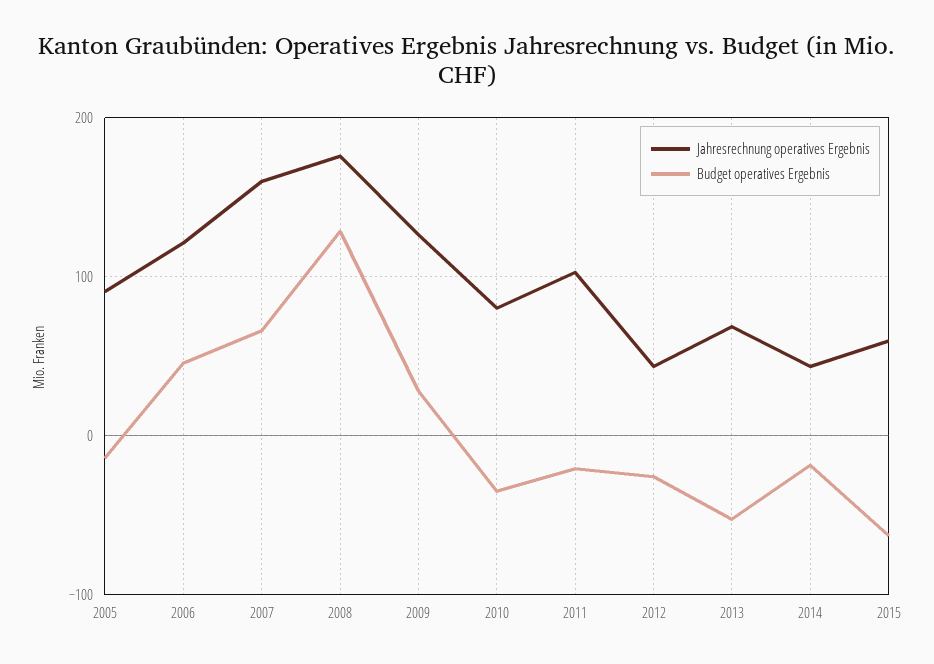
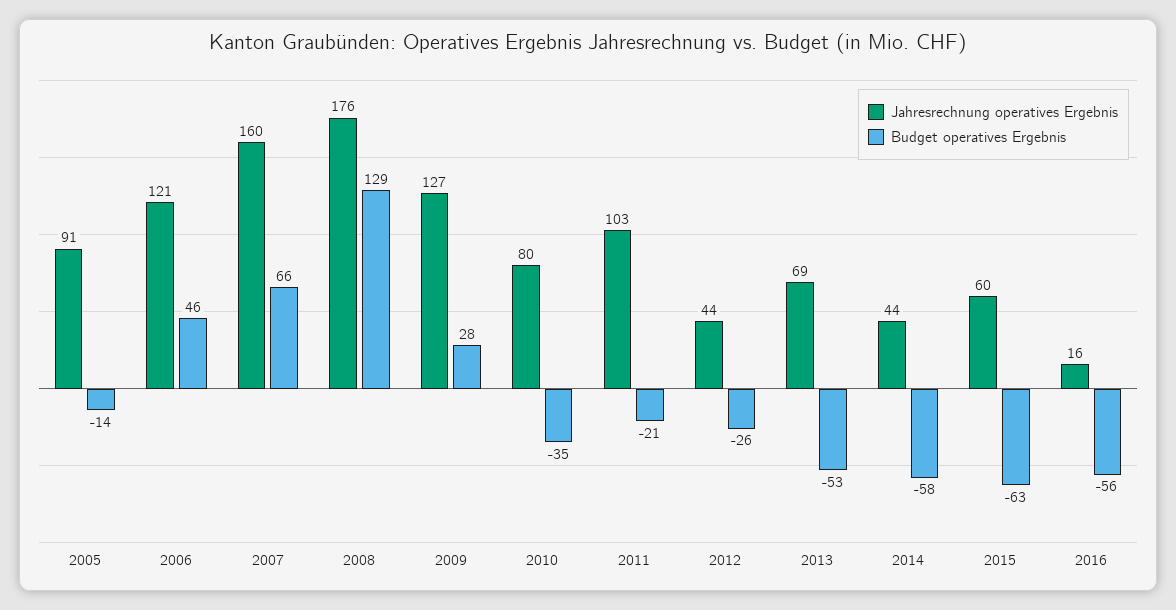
Budget operatives Ergebnis, 2014: -20 -> -58
Jahresrechnung operatives Ergebnis, 2016: none -> 16
Budget operatives Ergebnis, 2016: none -> -56

